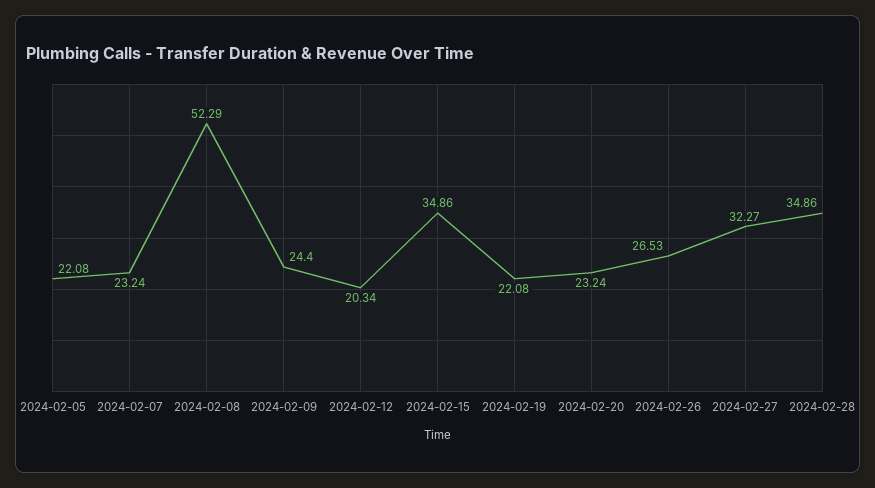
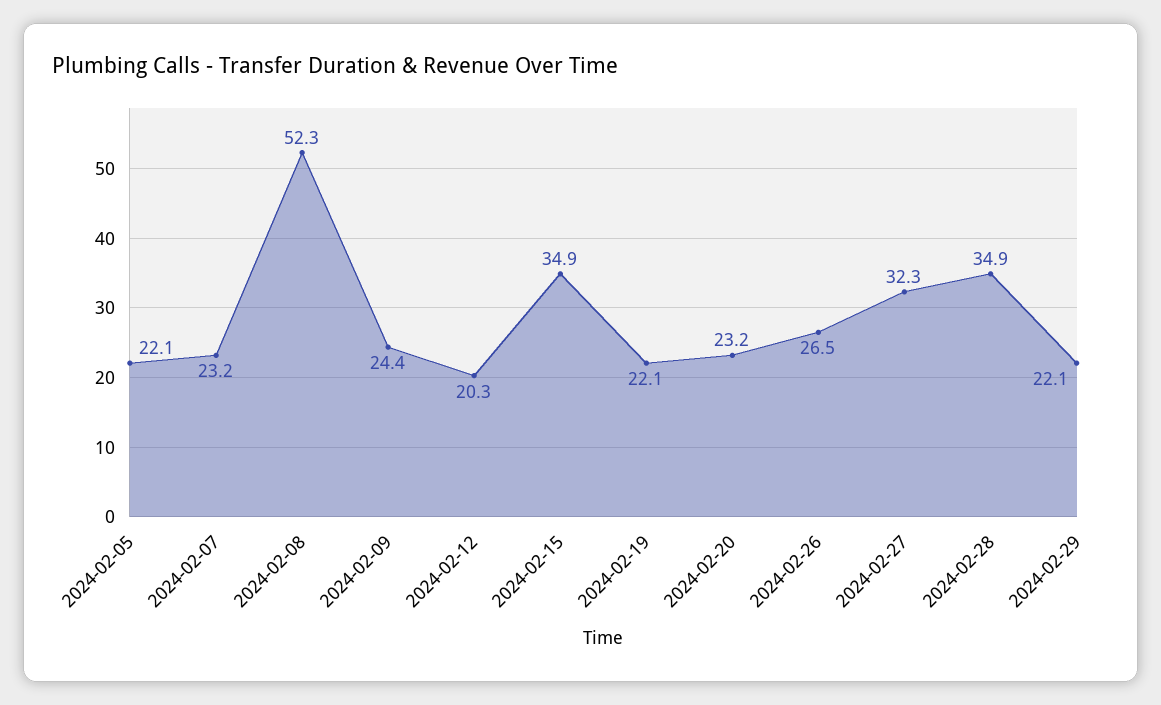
2024-02-29: none -> 22.1

